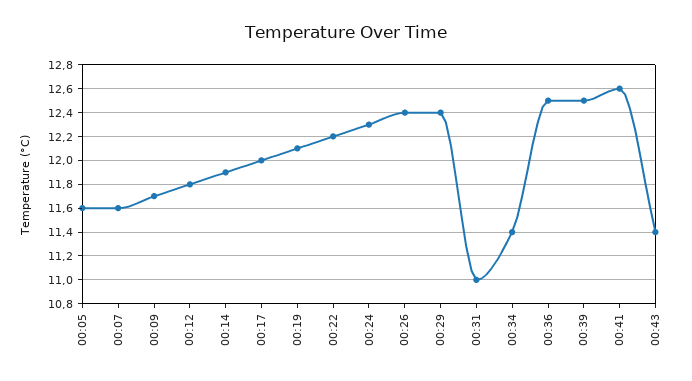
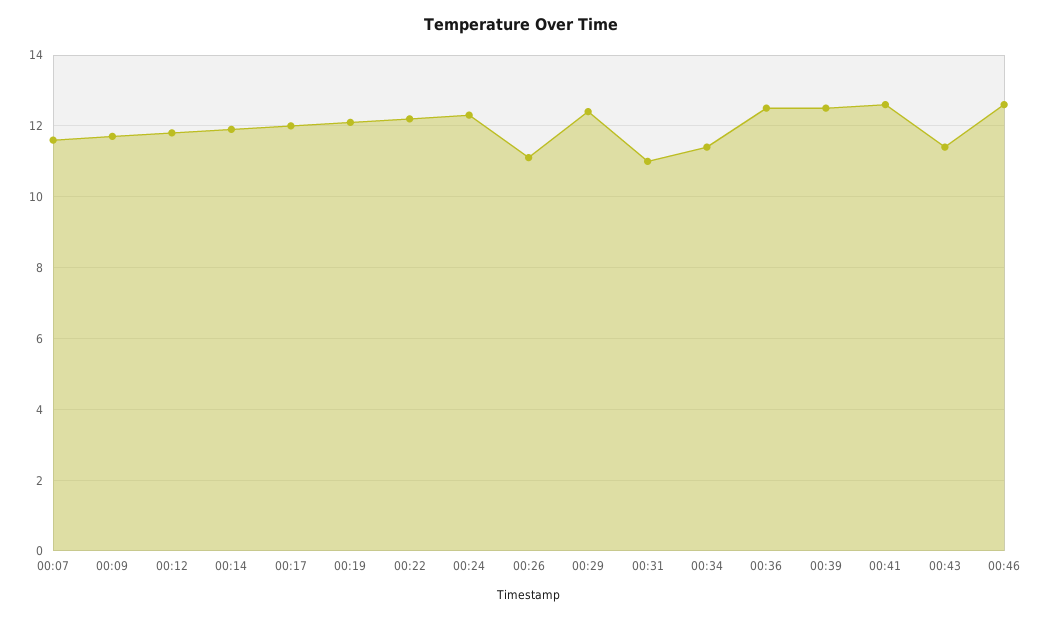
00:05: 11.6 -> none
00:26: 12.4 -> 11
00:46: none -> 12.5

